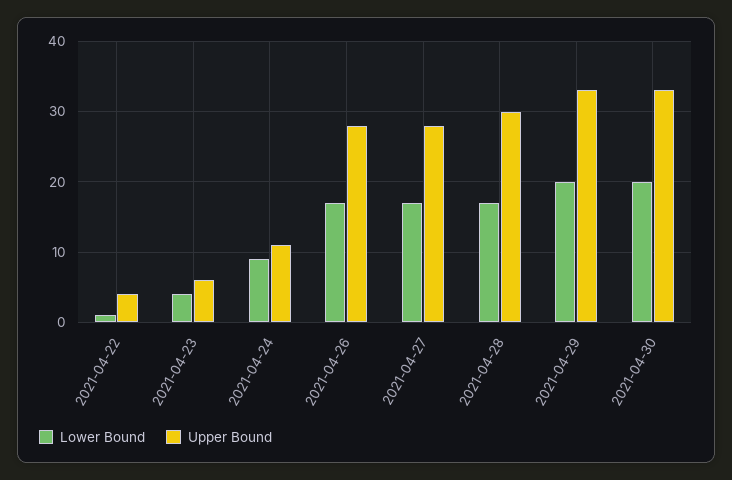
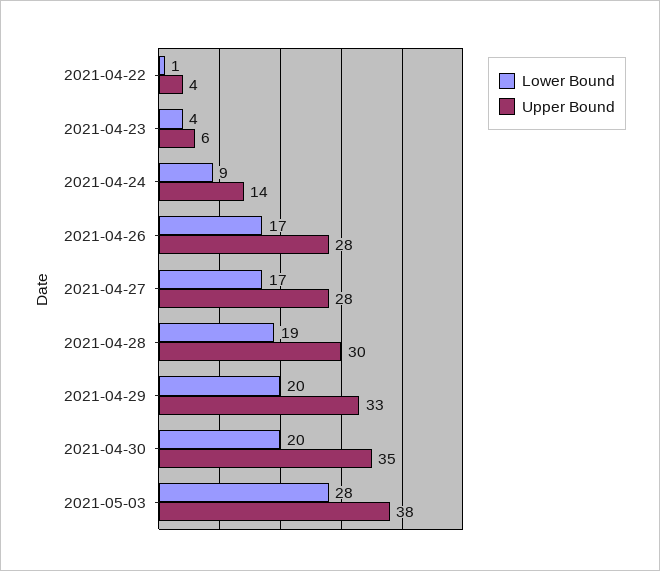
Upper Bound, 2021-04-24: 11 -> 14
Lower Bound, 2021-04-28: 17 -> 19
Upper Bound, 2021-04-30: 33 -> 35
Lower Bound, 2021-05-03: none -> 28
Upper Bound, 2021-05-03: none -> 38

